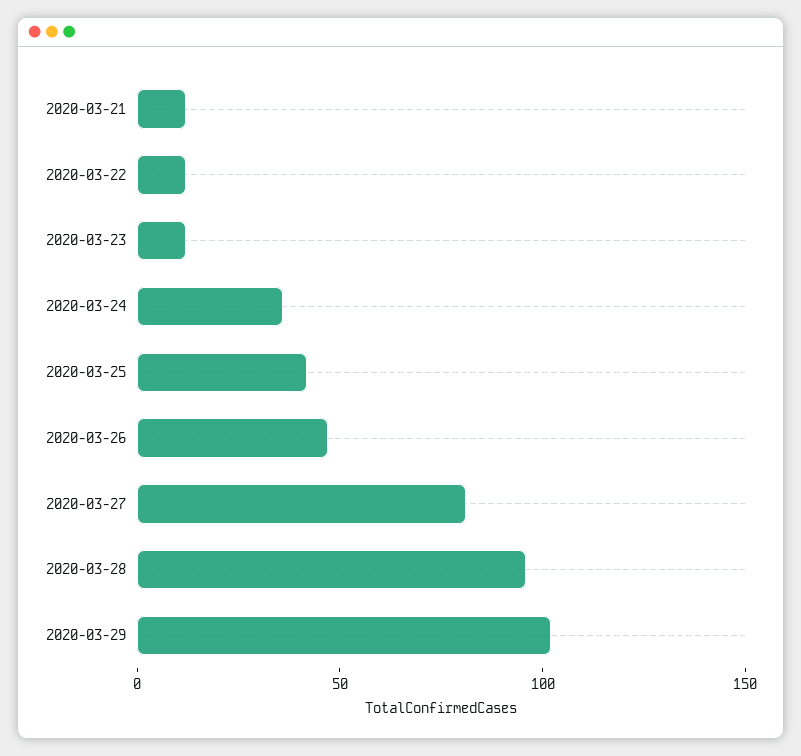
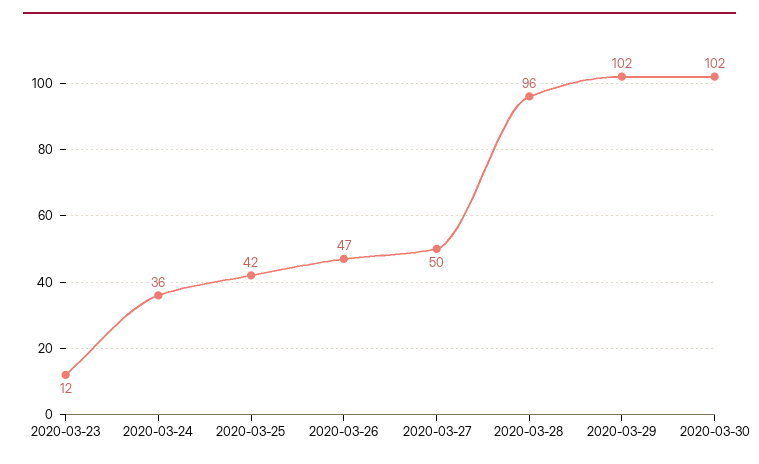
2020-03-21: 10 -> none
2020-03-22: 10 -> none
2020-03-27: 80 -> 50
2020-03-30: none -> 102

